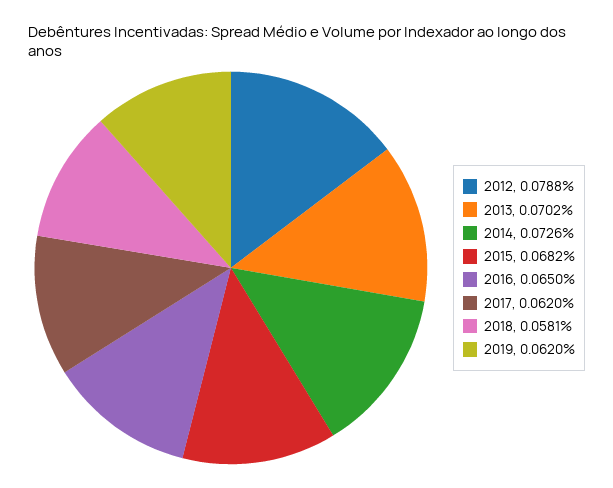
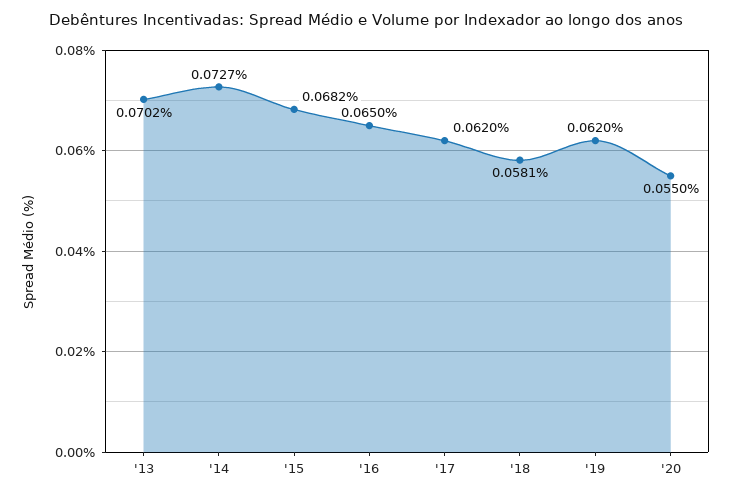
2012: 0.0788 -> none
2014: 0.0726 -> 0.0727
'20: none -> 0.055

